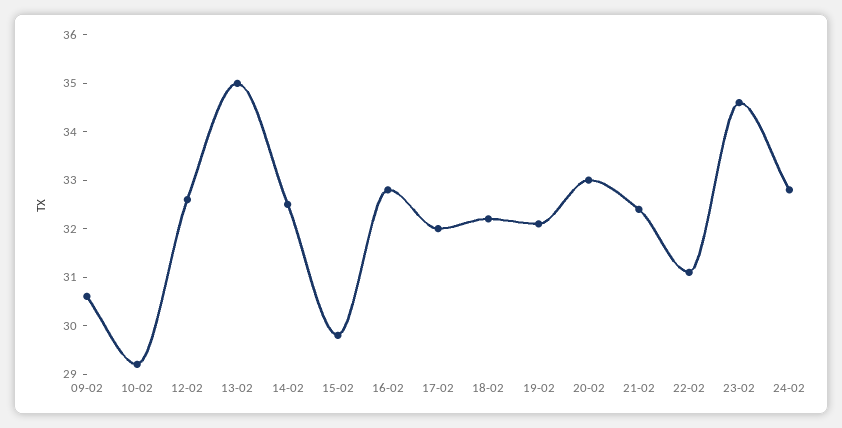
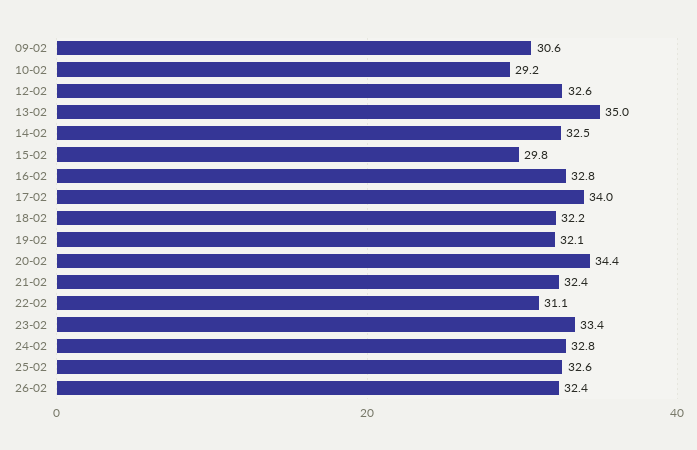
17-02: 32 -> 34
20-02: 33 -> 34.4
23-02: 34.5 -> 33.4
25-02: none -> 32.6
26-02: none -> 32.4

